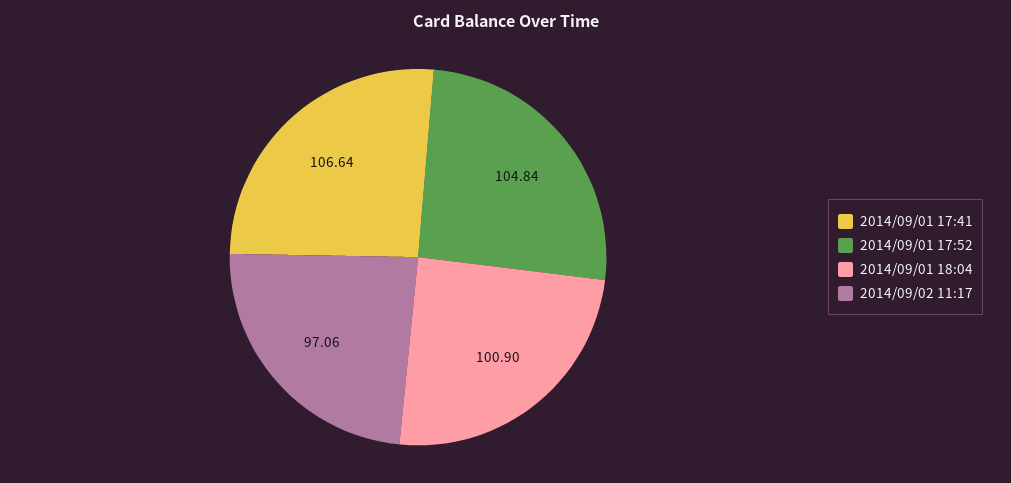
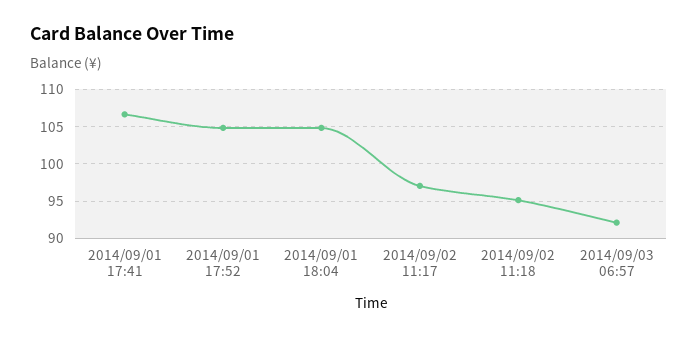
2014/09/01 18:04: 100.9 -> 105
2014/09/02 11:18: none -> 95
2014/09/03 06:57: none -> 92

